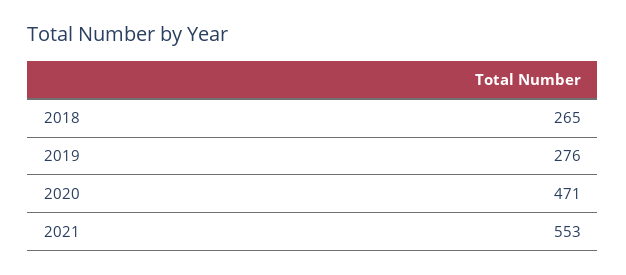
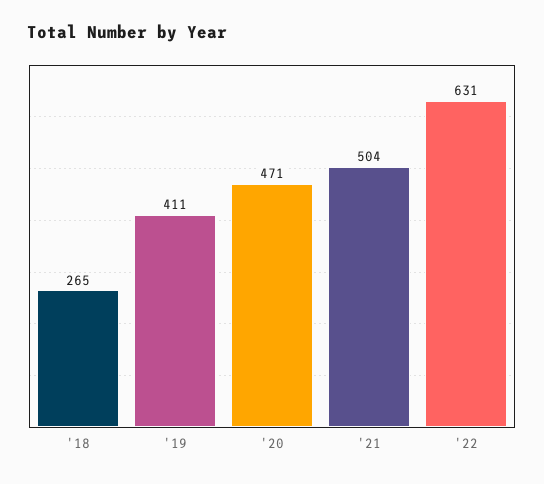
2019: 276 -> 411
2021: 553 -> 504
'22: none -> 631

